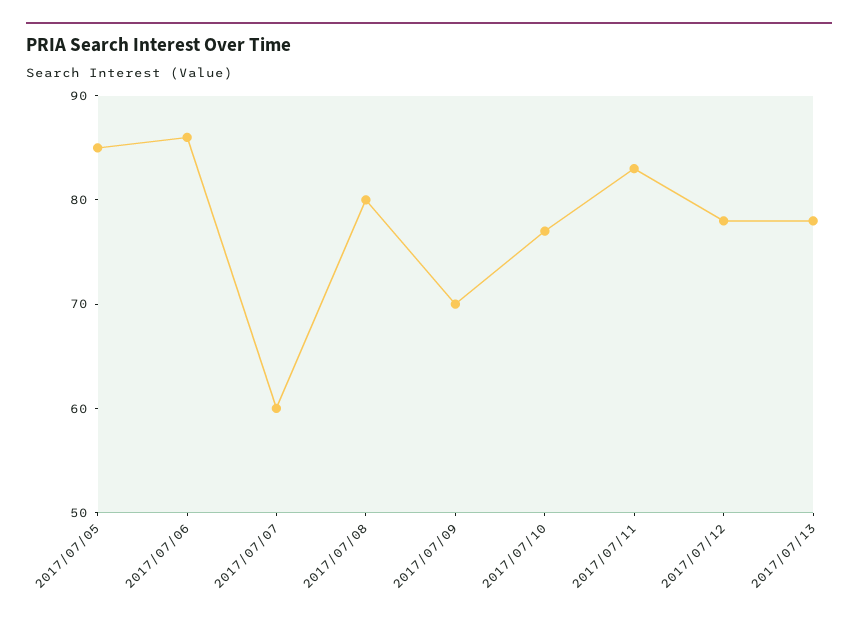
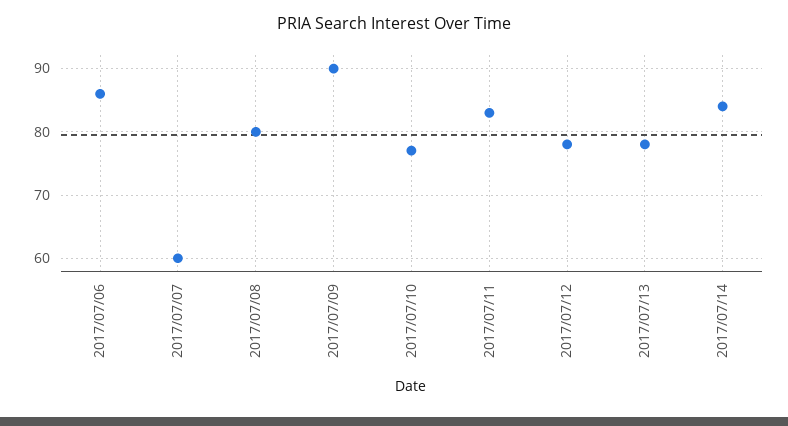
2017/07/05: 85 -> none
2017/07/09: 70 -> 90
2017/07/14: none -> 84

